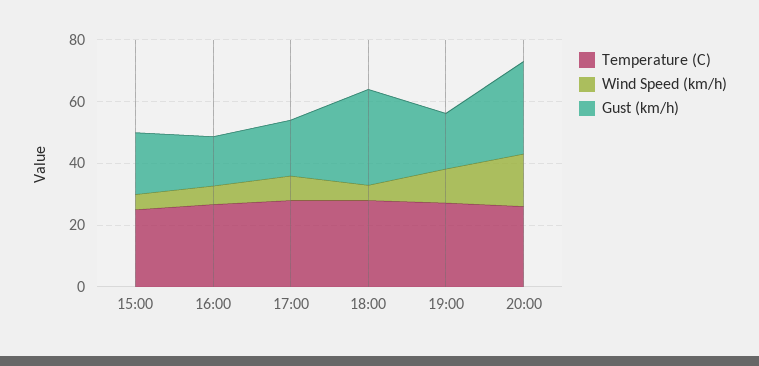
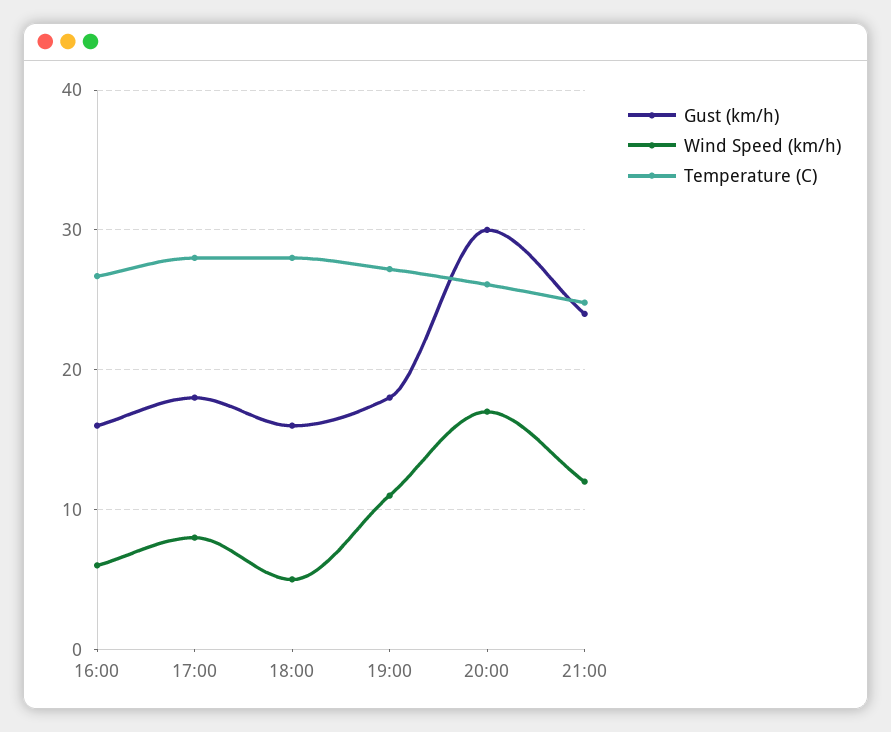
Temperature (C), 15:00: 25 -> none
Wind Speed (km/h), 15:00: 5 -> none
Gust (km/h), 15:00: 20 -> none
Gust (km/h), 18:00: 30 -> 16
Gust (km/h), 21:00: none -> 24
Wind Speed (km/h), 21:00: none -> 12
Temperature (C), 21:00: none -> 25

